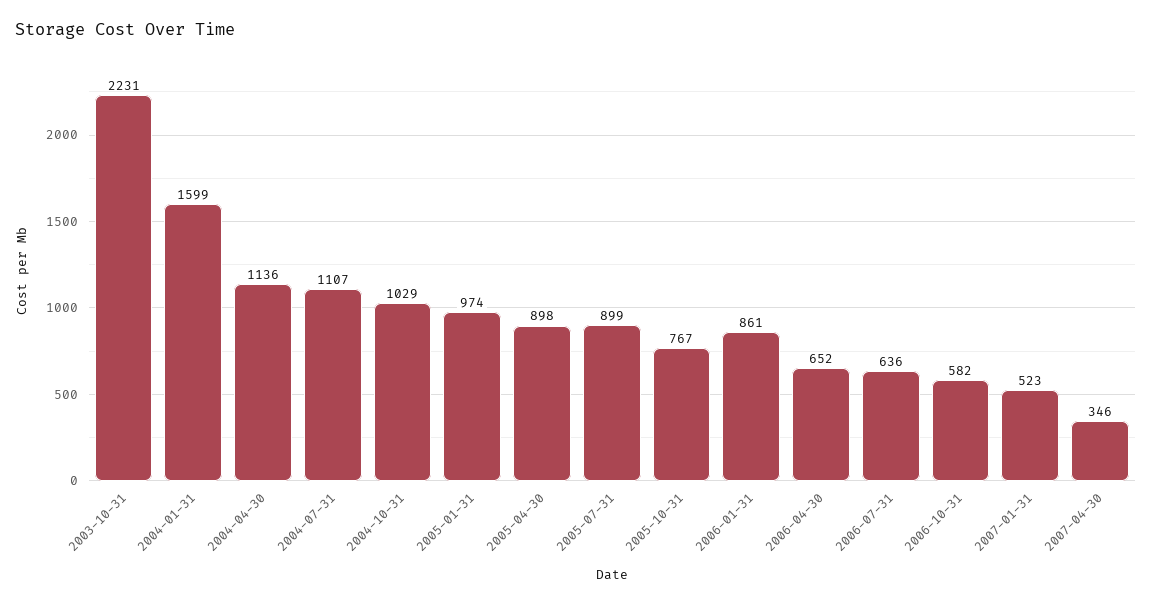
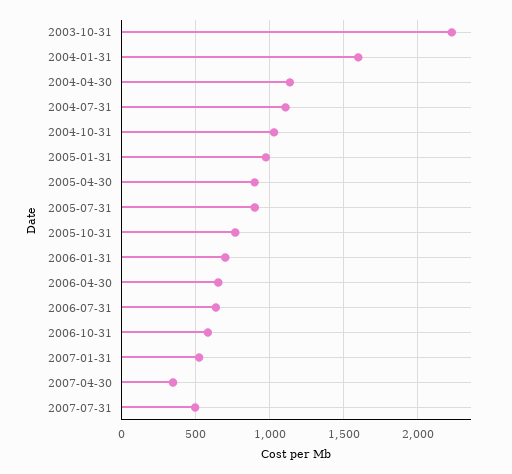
2006-01-31: 861 -> 700
2007-07-31: none -> 500

